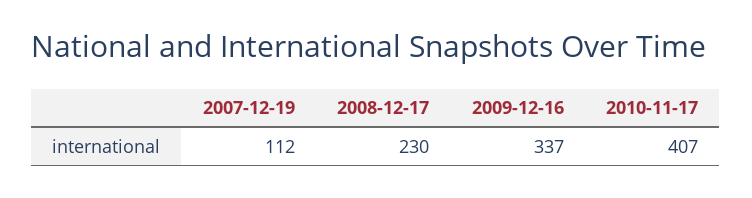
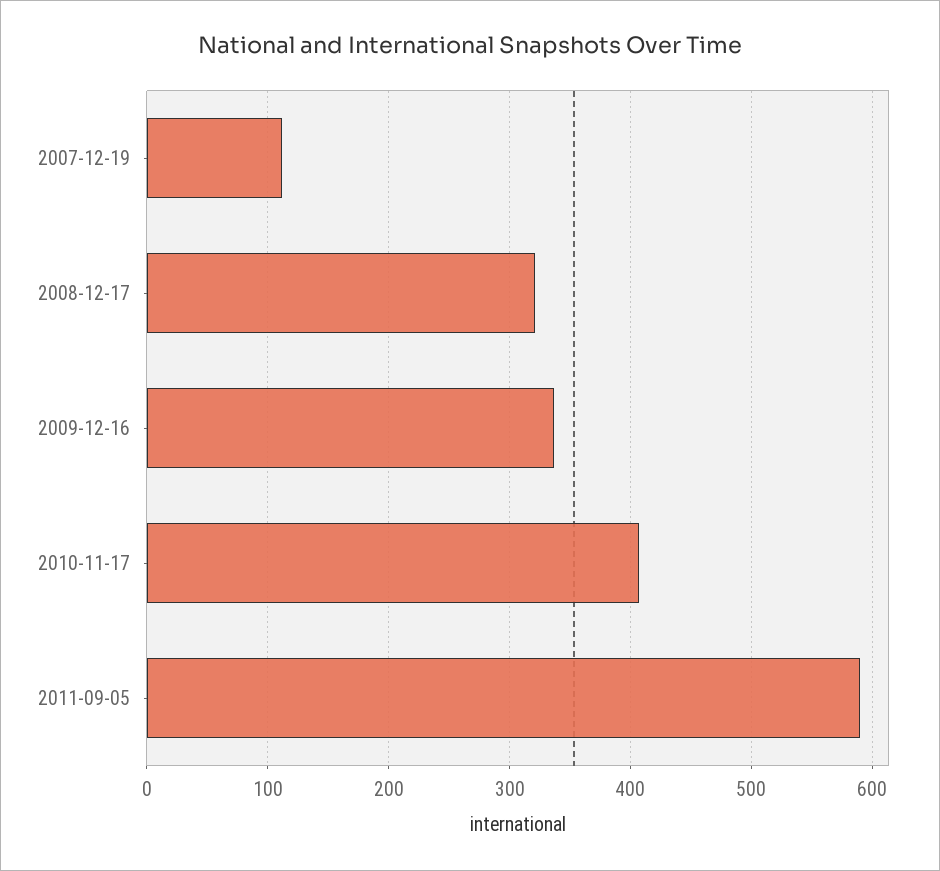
2008-12-17: 230 -> 320
2011-09-05: none -> 590

